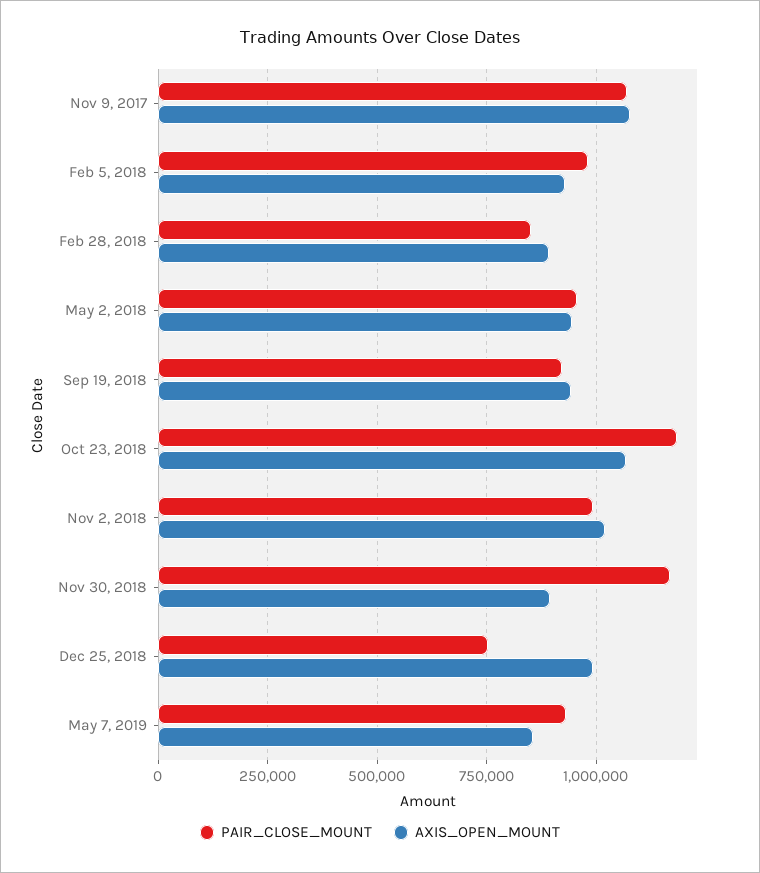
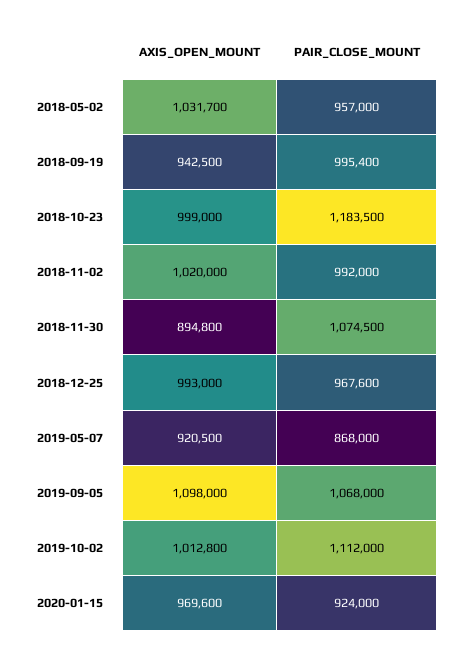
PAIR_CLOSE_MOUNT, Nov 9, 2017: 1075000 -> none
AXIS_OPEN_MOUNT, Nov 9, 2017: 1075000 -> none
PAIR_CLOSE_MOUNT, Feb 5, 2018: 975000 -> none
AXIS_OPEN_MOUNT, Feb 5, 2018: 925000 -> none
PAIR_CLOSE_MOUNT, Feb 28, 2018: 850000 -> none
AXIS_OPEN_MOUNT, Feb 28, 2018: 900000 -> none
AXIS_OPEN_MOUNT, May 2, 2018: 950000 -> 1031700
PAIR_CLOSE_MOUNT, Sep 19, 2018: 925000 -> 995400
AXIS_OPEN_MOUNT, Oct 23, 2018: 1075000 -> 999000
PAIR_CLOSE_MOUNT, Nov 30, 2018: 1175000 -> 1074500
PAIR_CLOSE_MOUNT, Dec 25, 2018: 750000 -> 967600
PAIR_CLOSE_MOUNT, May 7, 2019: 925000 -> 868000
AXIS_OPEN_MOUNT, May 7, 2019: 850000 -> 920500
AXIS_OPEN_MOUNT, 2019-09-05: none -> 1098000
PAIR_CLOSE_MOUNT, 2019-09-05: none -> 1068000
AXIS_OPEN_MOUNT, 2019-10-02: none -> 1012800
PAIR_CLOSE_MOUNT, 2019-10-02: none -> 1112000
AXIS_OPEN_MOUNT, 2020-01-15: none -> 969600
PAIR_CLOSE_MOUNT, 2020-01-15: none -> 924000

